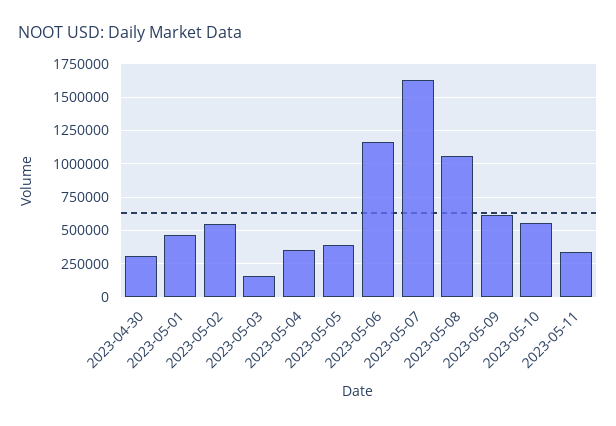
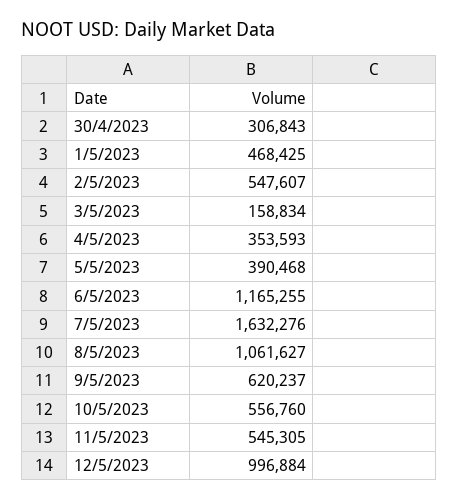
2023-05-11: 350000 -> 545305
12/5/2023: none -> 996884

